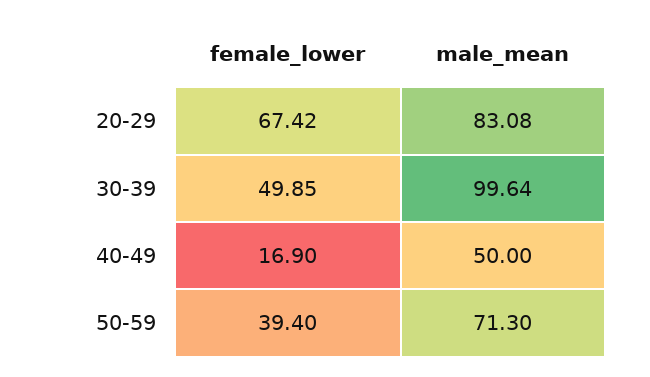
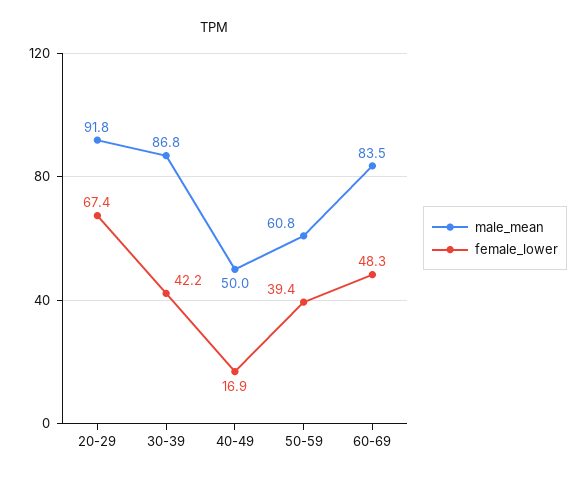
male_mean, 20-29: 83.08 -> 91.8
female_lower, 30-39: 49.85 -> 42.2
male_mean, 30-39: 99.64 -> 86.8
male_mean, 50-59: 71.3 -> 60.8
male_mean, 60-69: none -> 83.5
female_lower, 60-69: none -> 48.3

